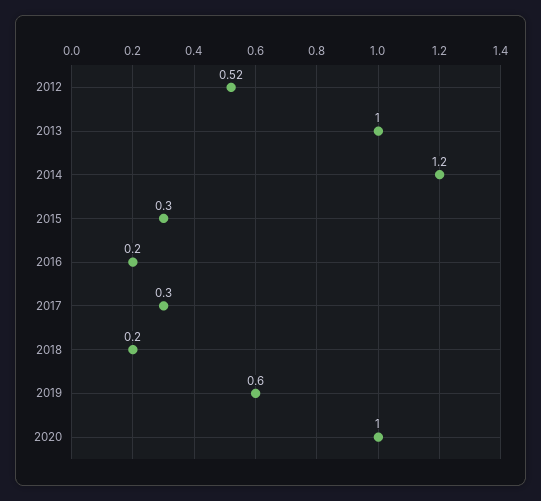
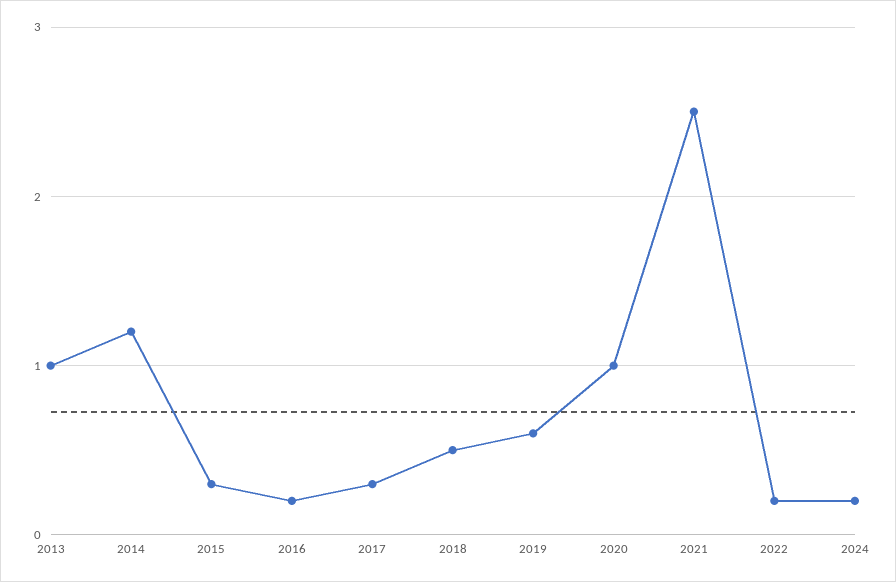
2012: 0.52 -> none
2018: 0.2 -> 0.5
2021: none -> 2.5
2022: none -> 0.2
2024: none -> 0.2

